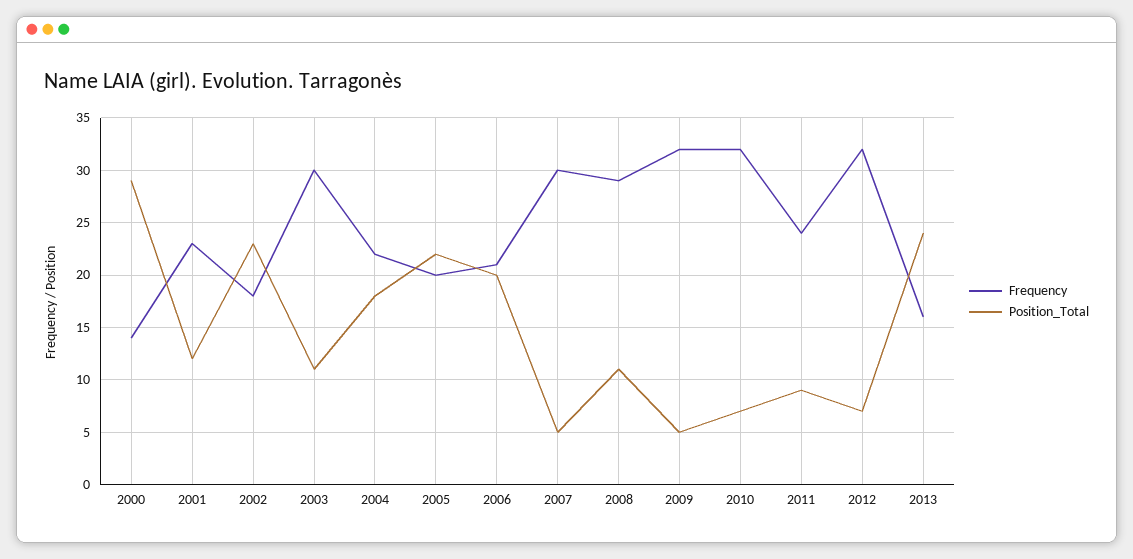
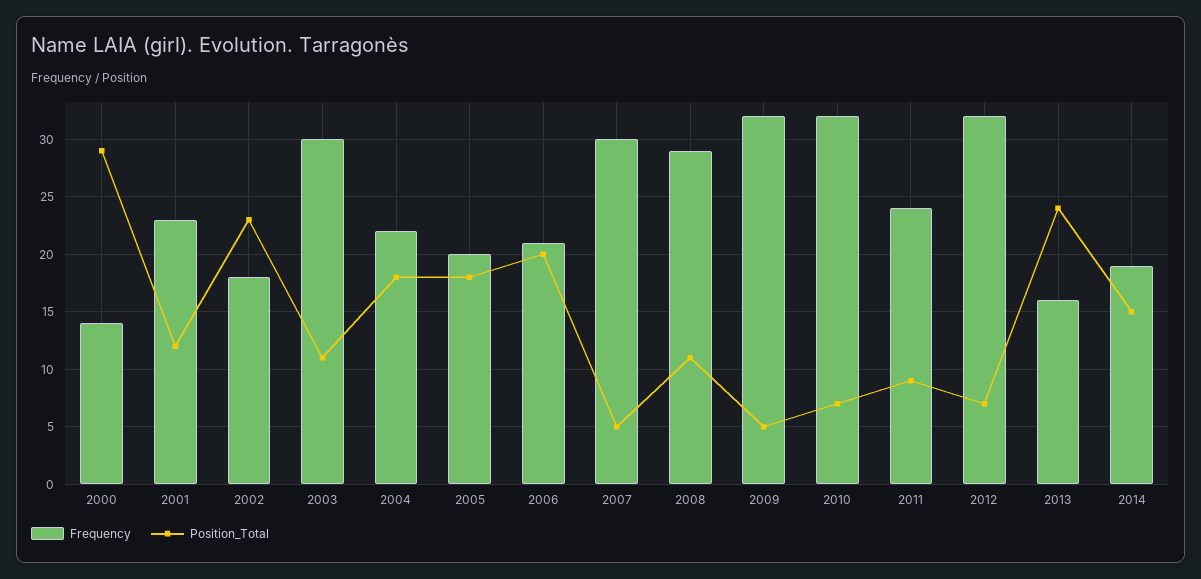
Position_Total, 2005: 22 -> 18
Frequency, 2014: none -> 19
Position_Total, 2014: none -> 15

